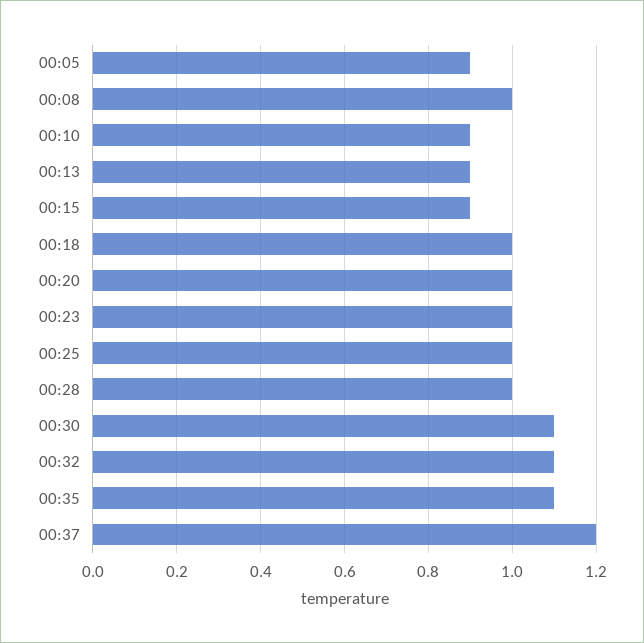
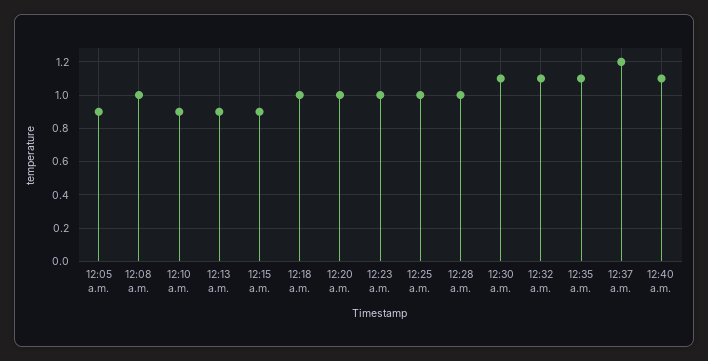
12:40 a.m.: none -> 1.1

